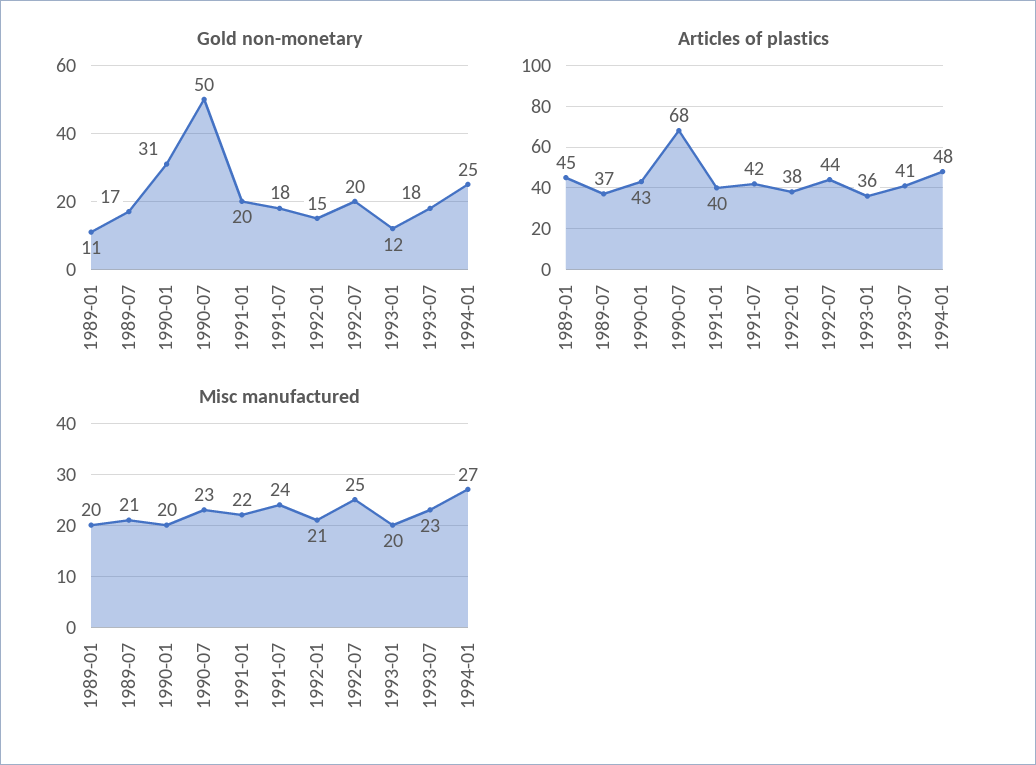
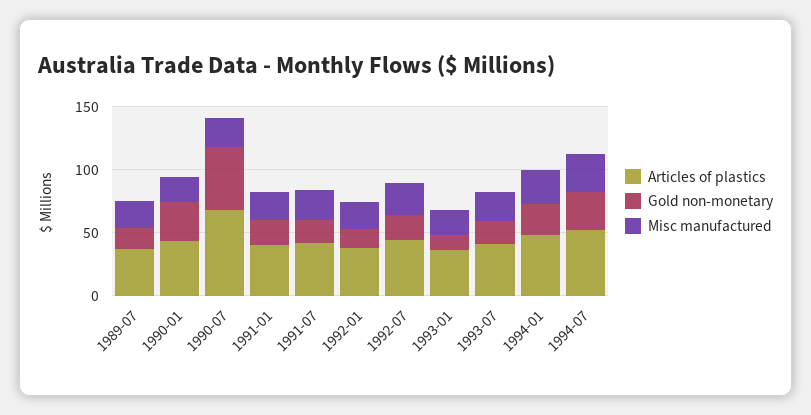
Gold non-monetary, 1989-01: 11 -> none
Articles of plastics, 1989-01: 45 -> none
Misc manufactured, 1989-01: 20 -> none
Articles of plastics, 1994-07: none -> 50
Gold non-monetary, 1994-07: none -> 30
Misc manufactured, 1994-07: none -> 30

